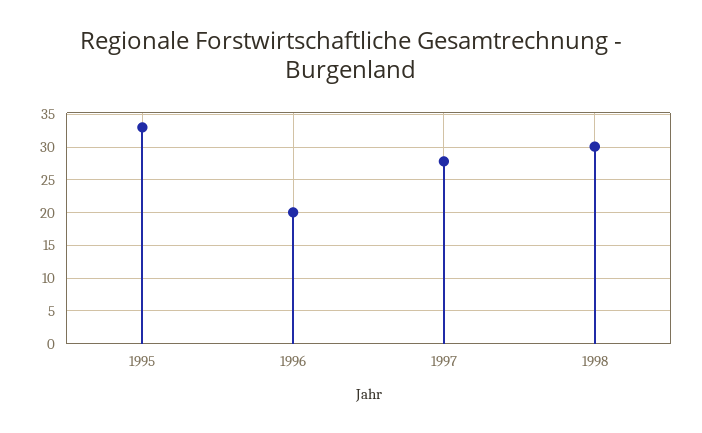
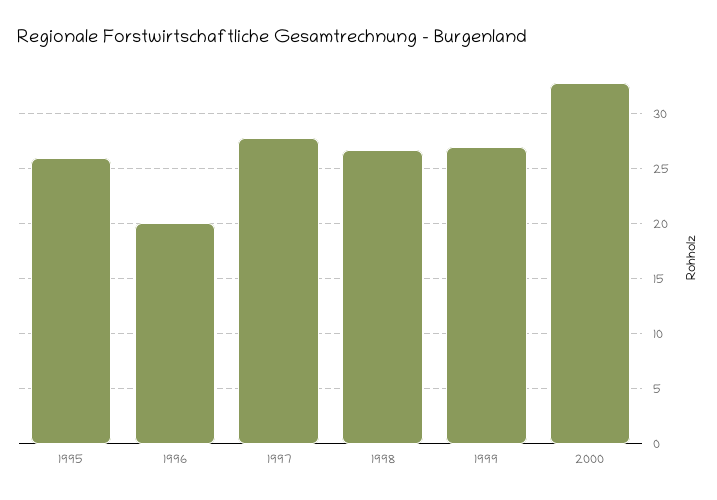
1995: 33 -> 26
1998: 30 -> 27
1999: none -> 27
2000: none -> 33

